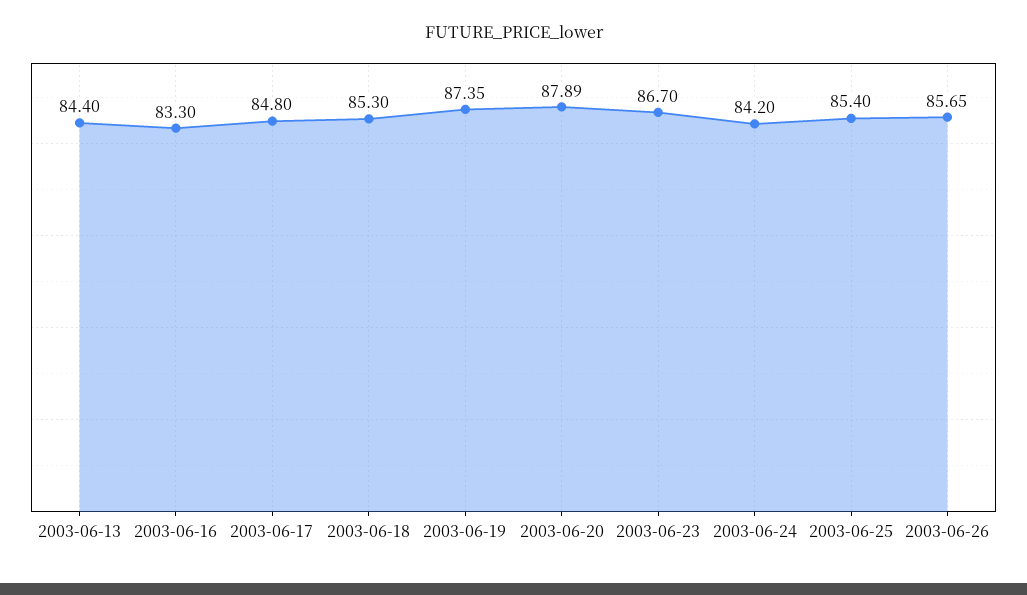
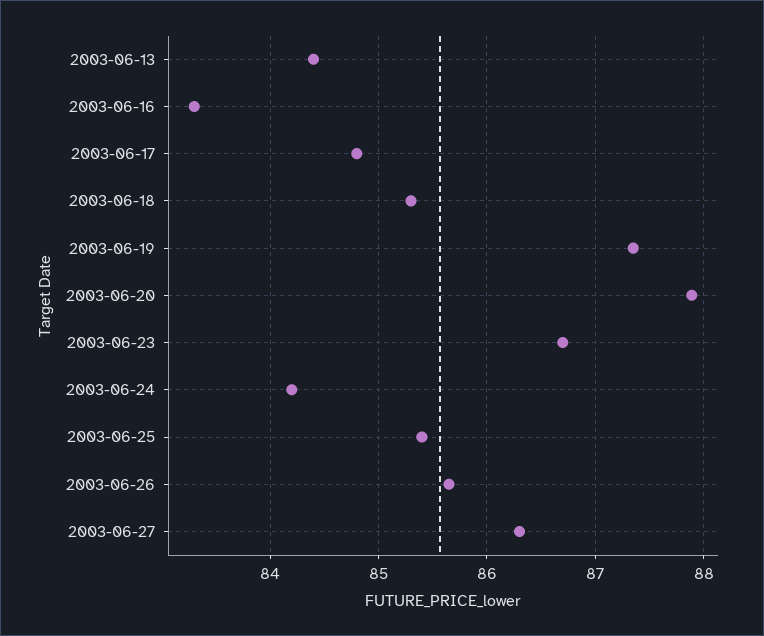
2003-06-27: none -> 86.3

